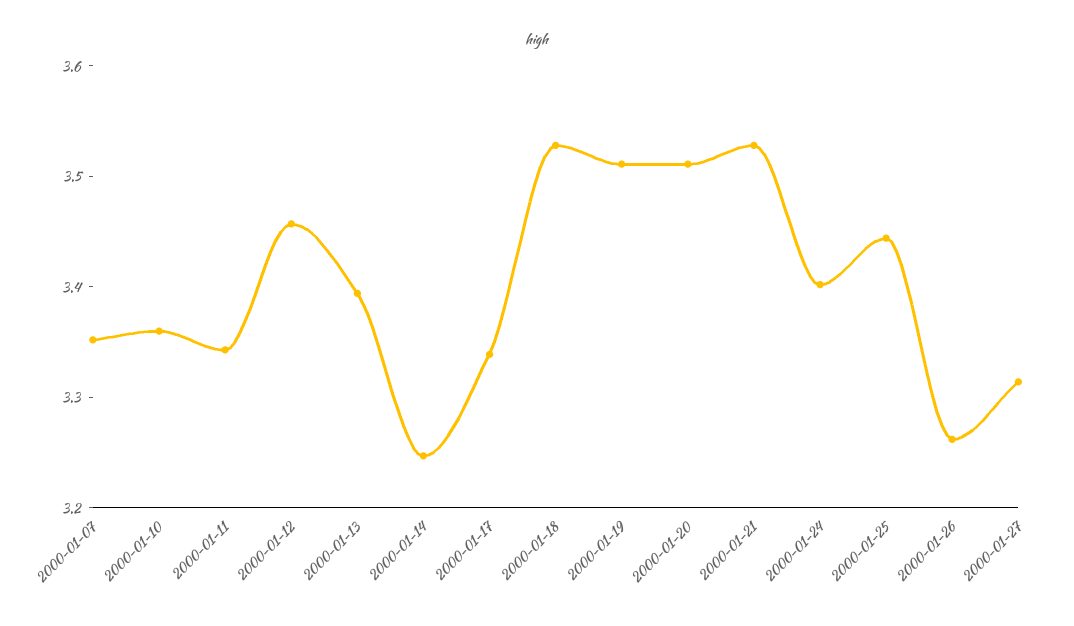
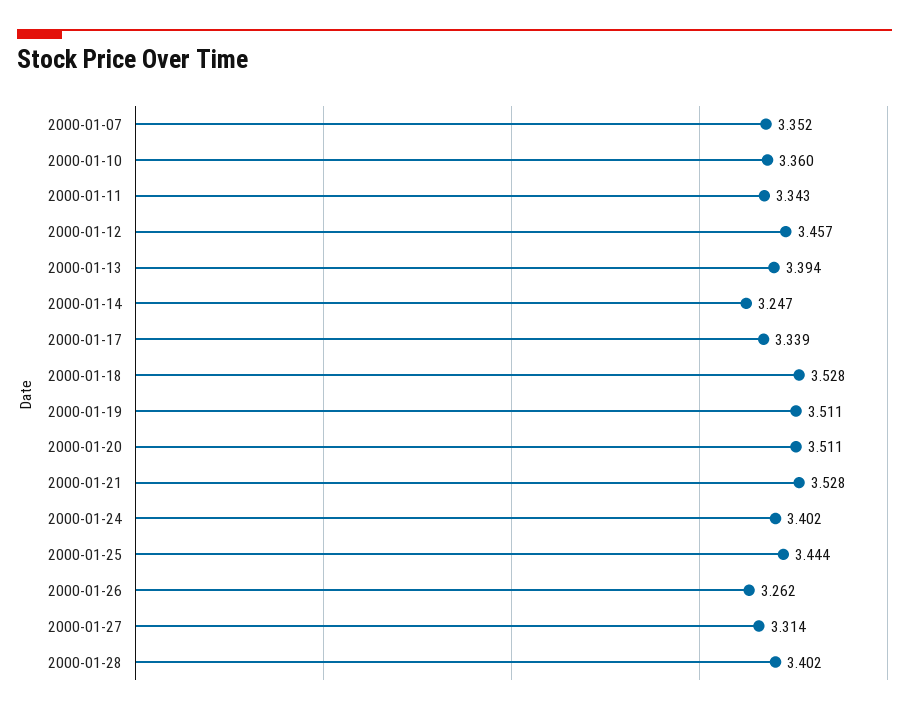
2000-01-28: none -> 3.402

